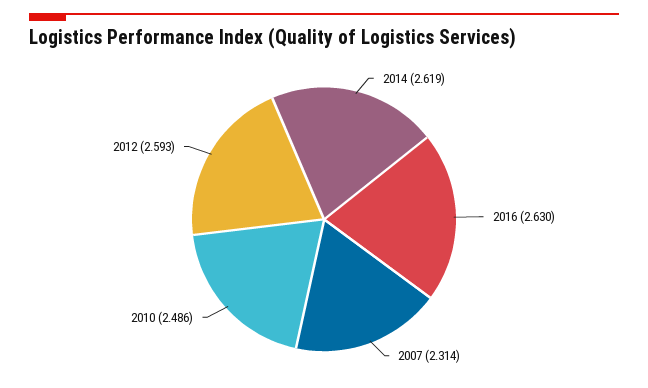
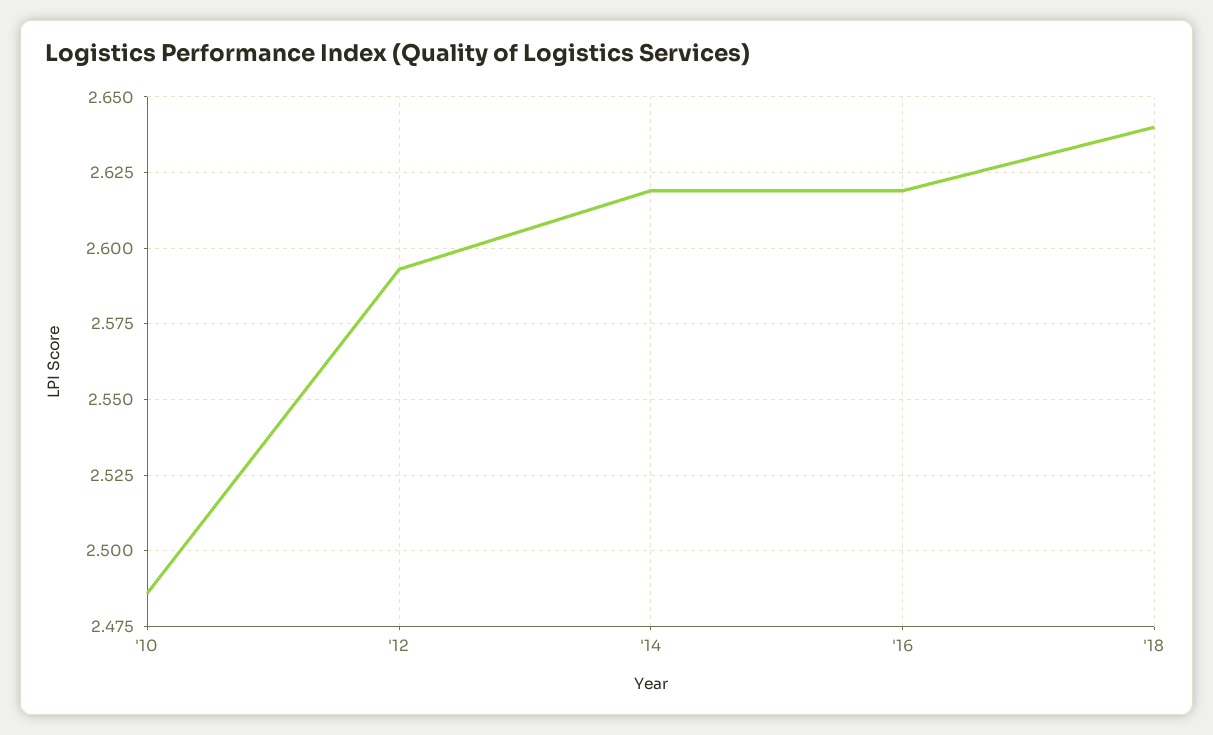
2016: 2.63 -> 2.62
2007: 2.314 -> none
'18: none -> 2.64

